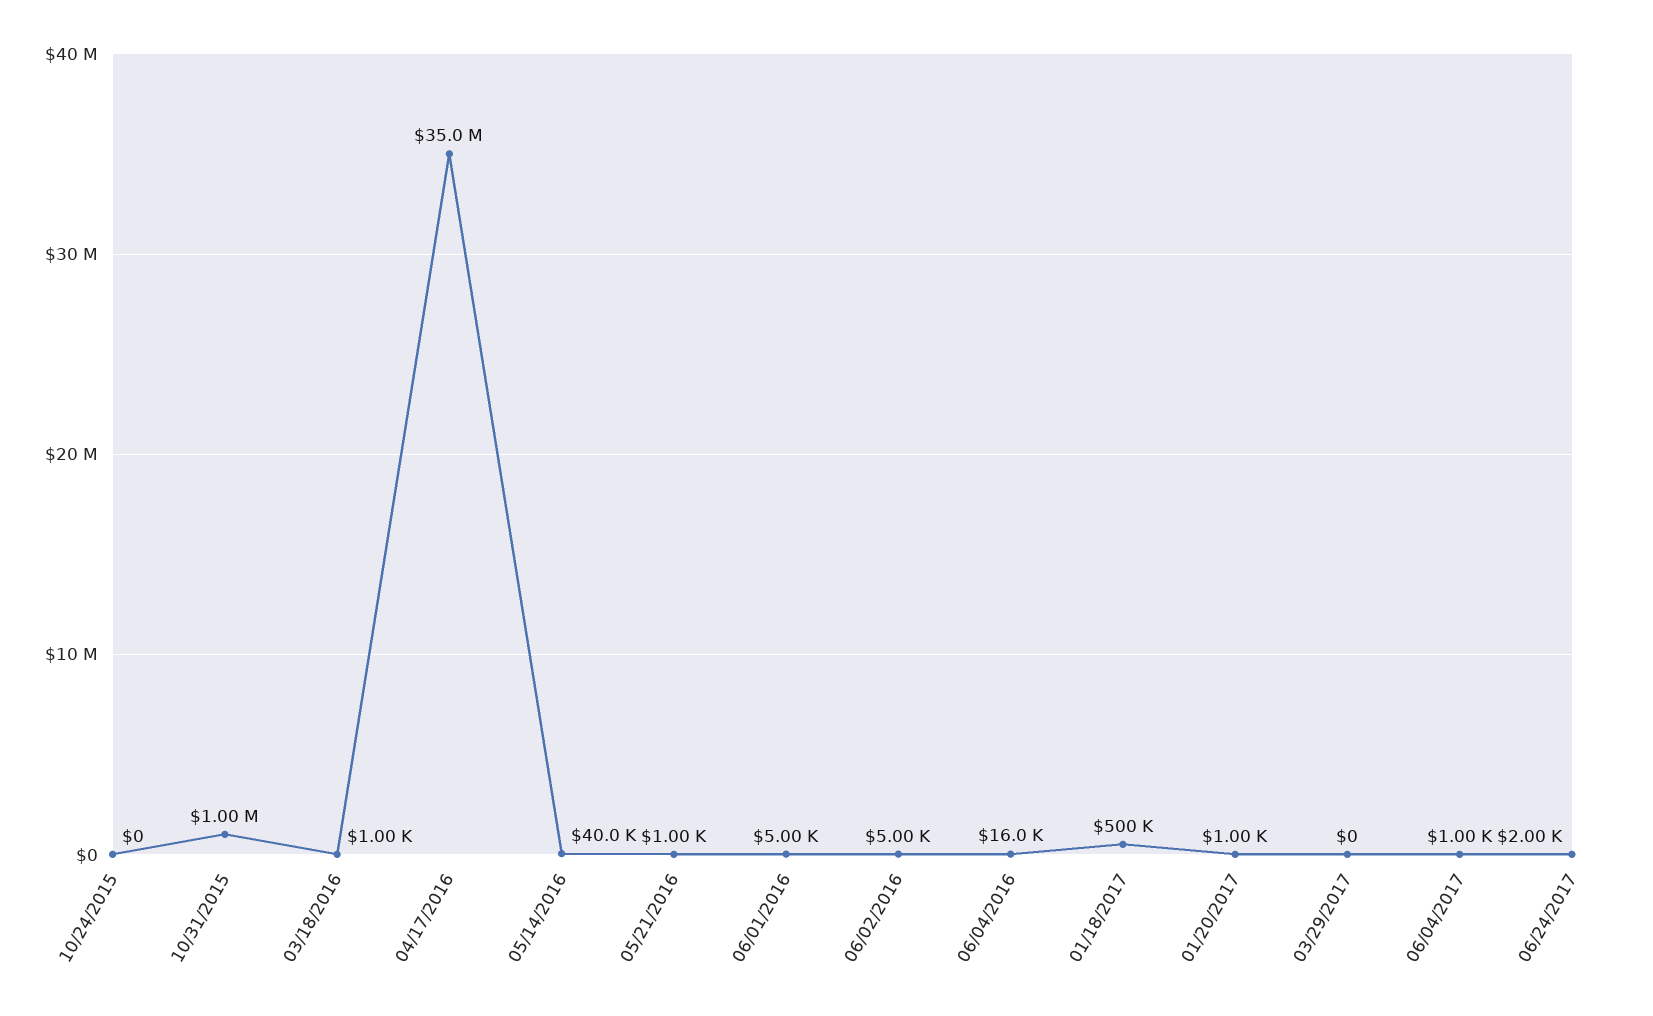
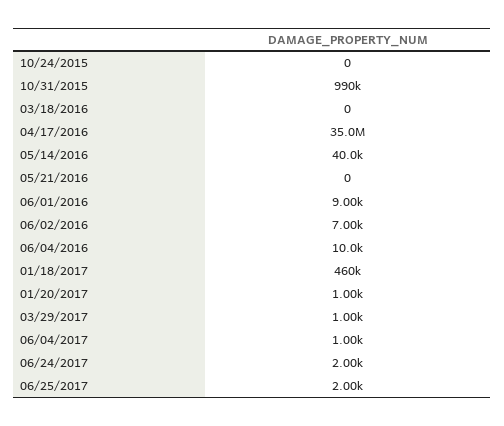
10/31/2015: 1000000 -> 990000
03/18/2016: 1000 -> 0
05/21/2016: 1000 -> 0
06/01/2016: 5000 -> 9000
06/02/2016: 5000 -> 7000
06/04/2016: 16000 -> 10000
01/18/2017: 500000 -> 460000
03/29/2017: 0 -> 1000
06/25/2017: none -> 2000

